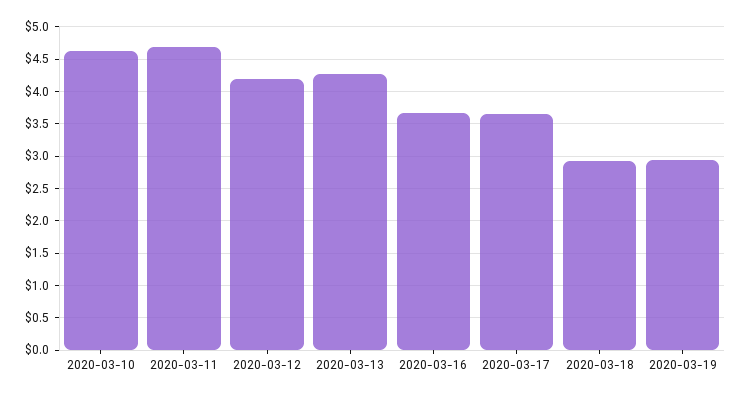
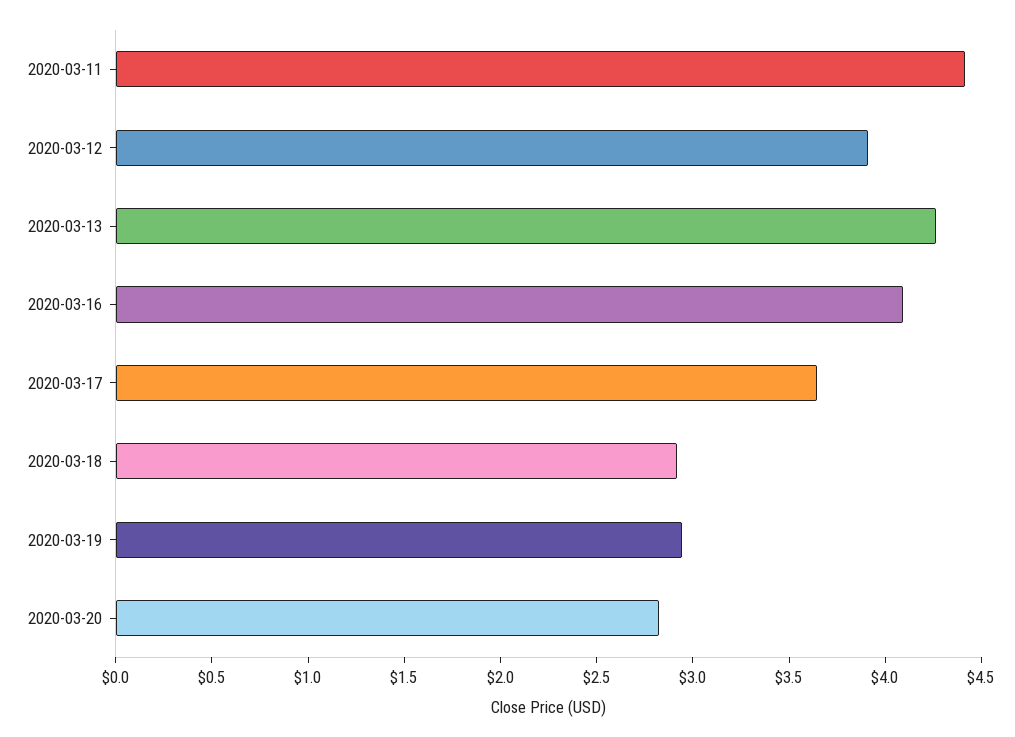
2020-03-10: 4.6 -> none
2020-03-11: 4.7 -> 4.4
2020-03-12: 4.2 -> 3.9
2020-03-16: 3.7 -> 4.1
2020-03-20: none -> 2.8

